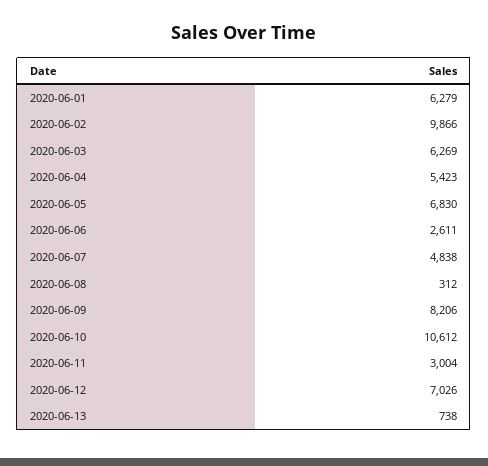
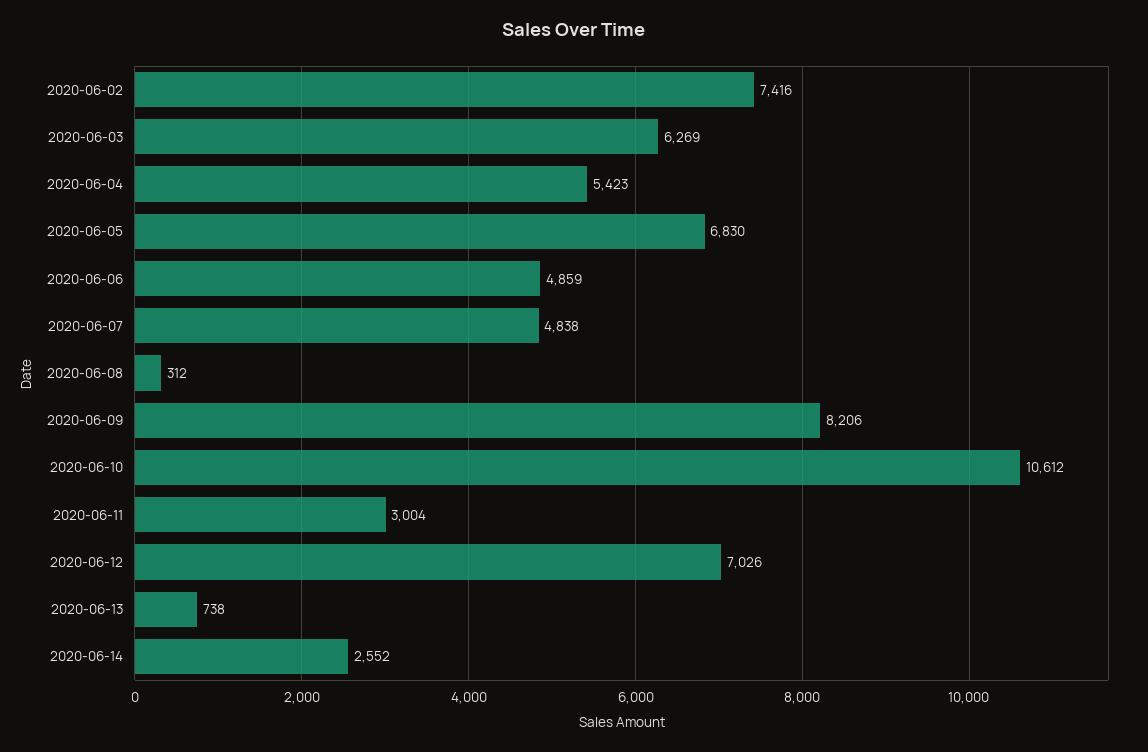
2020-06-01: 6279 -> none
2020-06-02: 9866 -> 7416
2020-06-06: 2611 -> 4859
2020-06-14: none -> 2552

